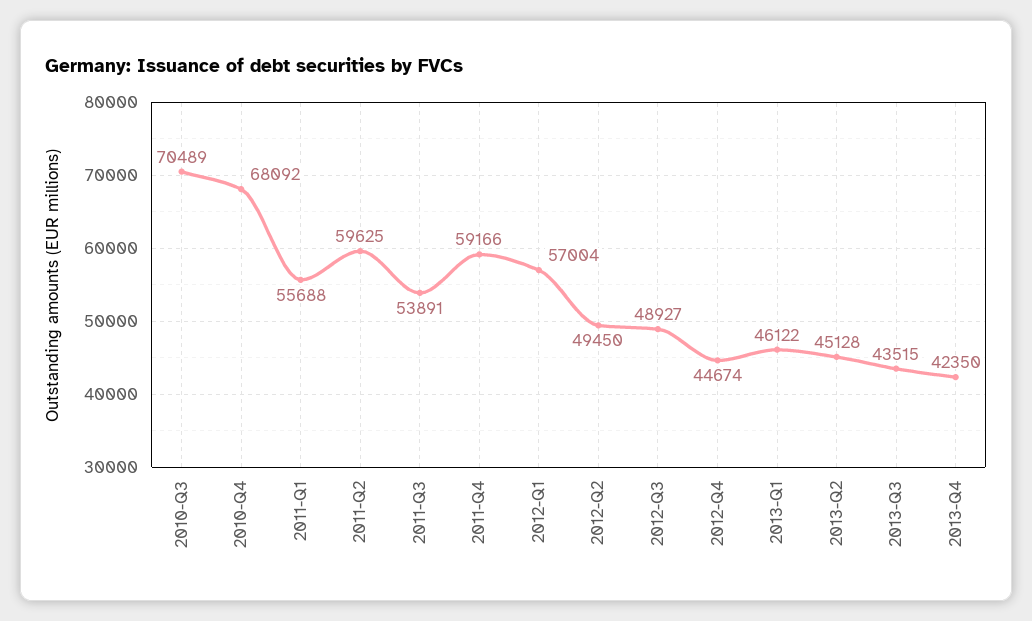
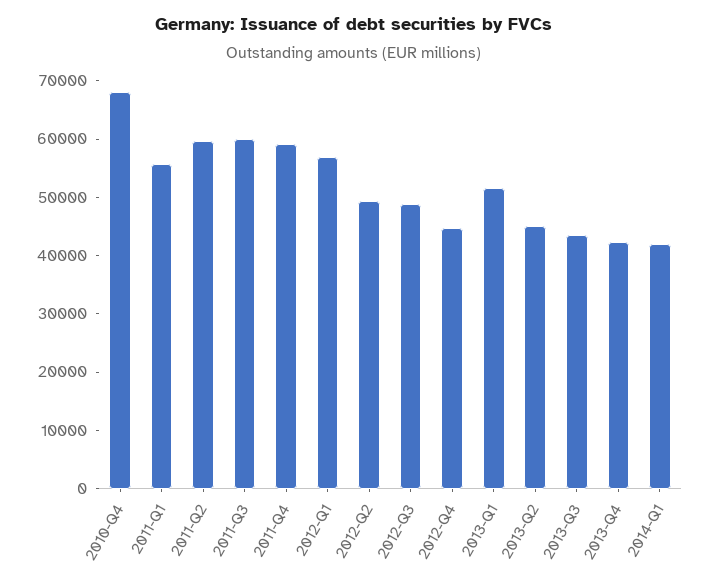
2010-Q3: 70489 -> none
2011-Q3: 53891 -> 60000
2013-Q1: 46122 -> 52000
2014-Q1: none -> 42000

